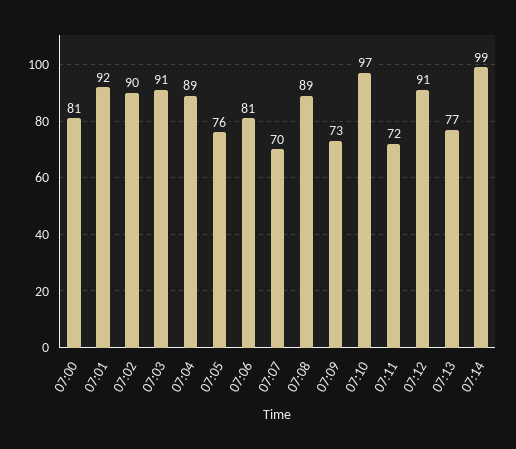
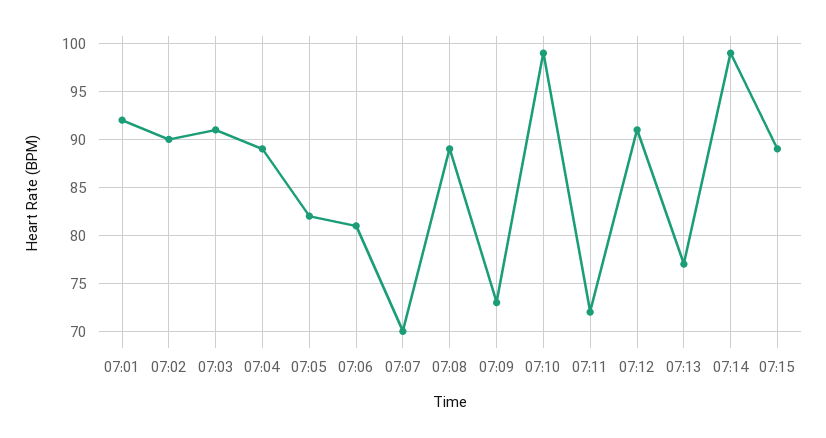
07:00: 81 -> none
07:05: 76 -> 82
07:10: 97 -> 99
07:15: none -> 89

